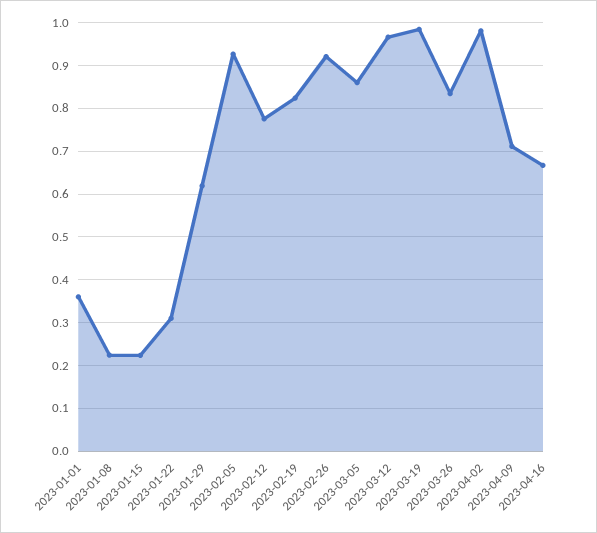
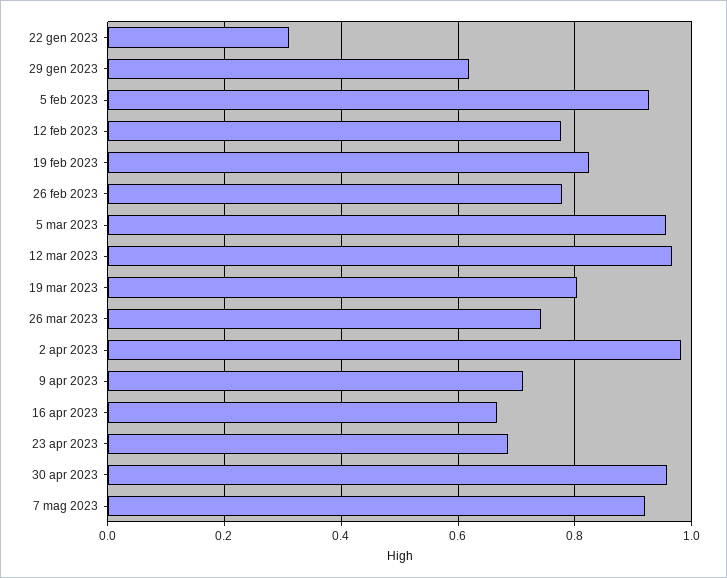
2023-01-01: 0.36 -> none
2023-01-08: 0.22 -> none
2023-01-15: 0.22 -> none
2023-02-26: 0.92 -> 0.78
2023-03-05: 0.86 -> 0.96
2023-03-19: 0.98 -> 0.8
2023-03-26: 0.84 -> 0.74
23 apr 2023: none -> 0.68
30 apr 2023: none -> 0.96
7 mag 2023: none -> 0.92

